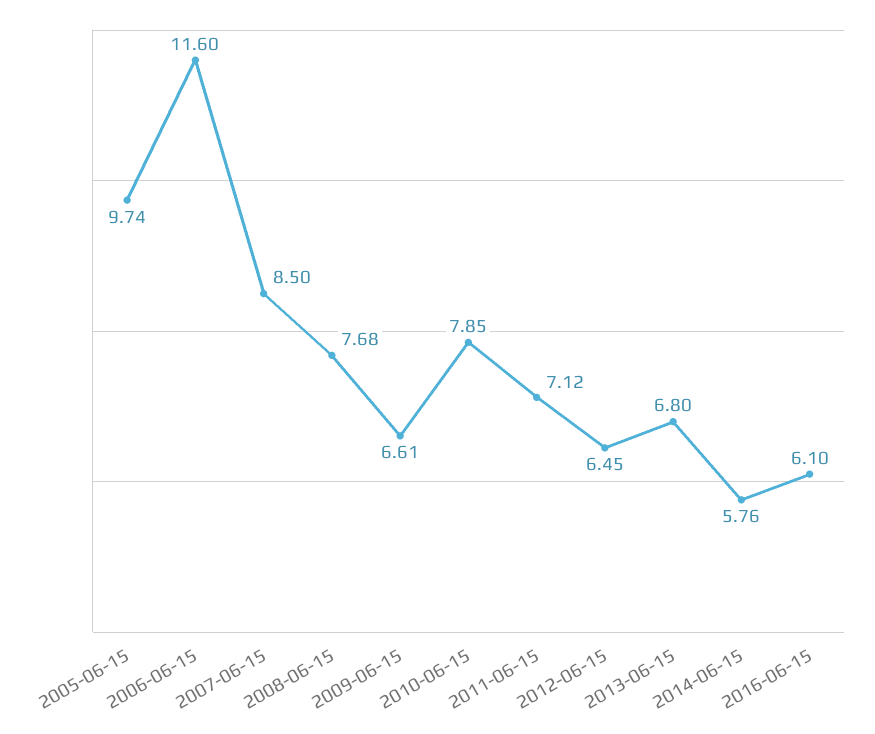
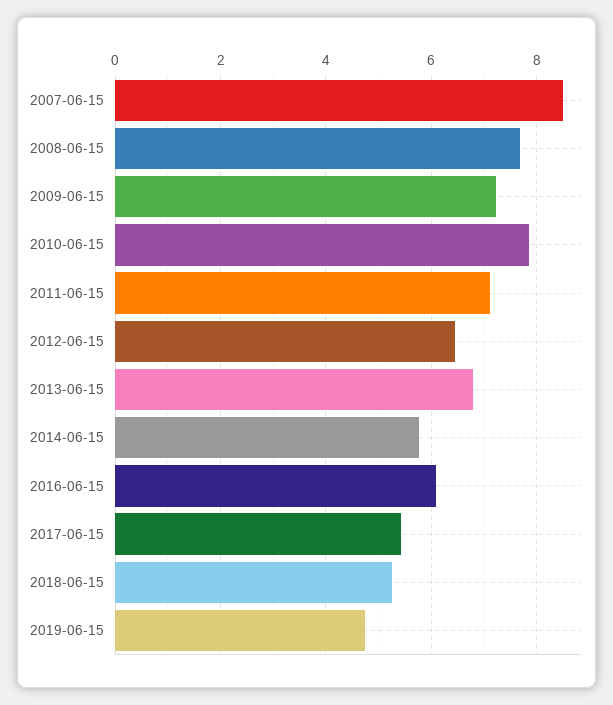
2005-06-15: 9.74 -> none
2006-06-15: 11.6 -> none
2009-06-15: 6.61 -> 7.2
2017-06-15: none -> 5.4
2018-06-15: none -> 5.2
2019-06-15: none -> 4.8

